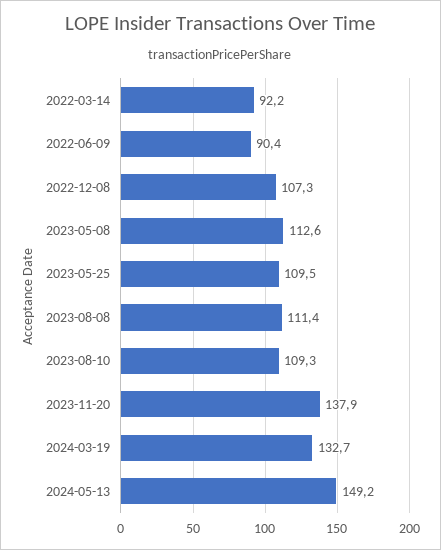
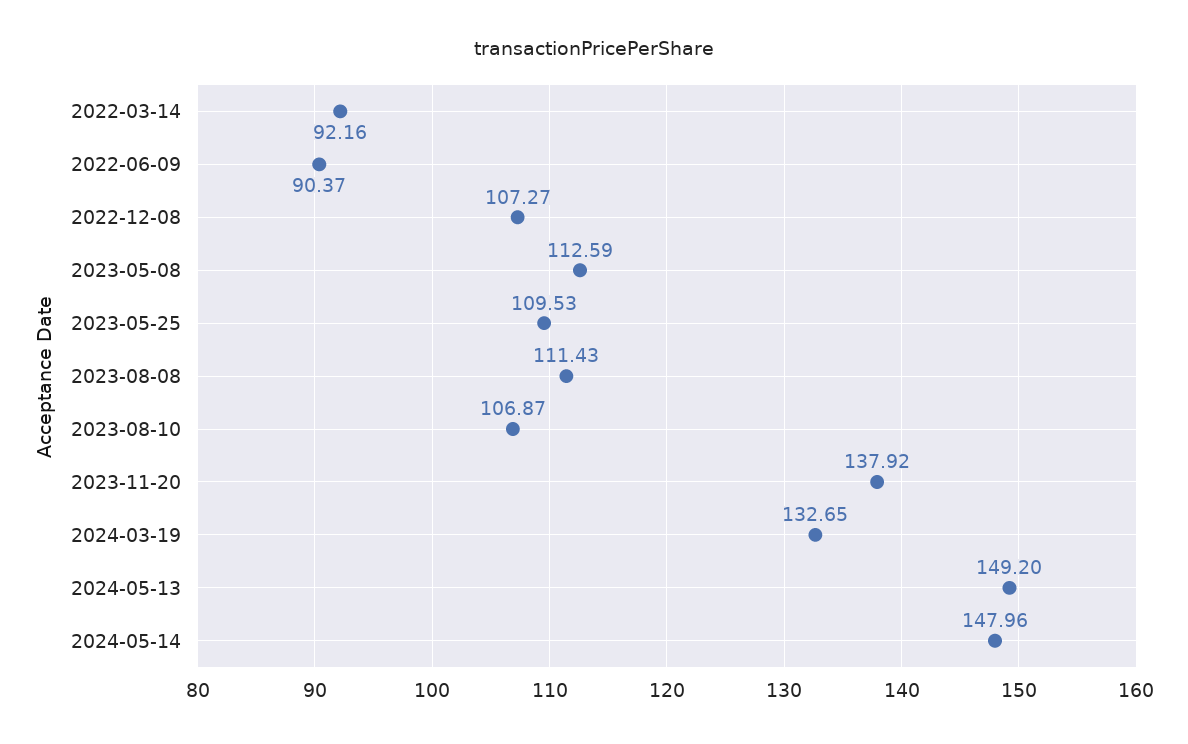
2023-08-10: 109.3 -> 106.87
2024-05-14: none -> 147.96

